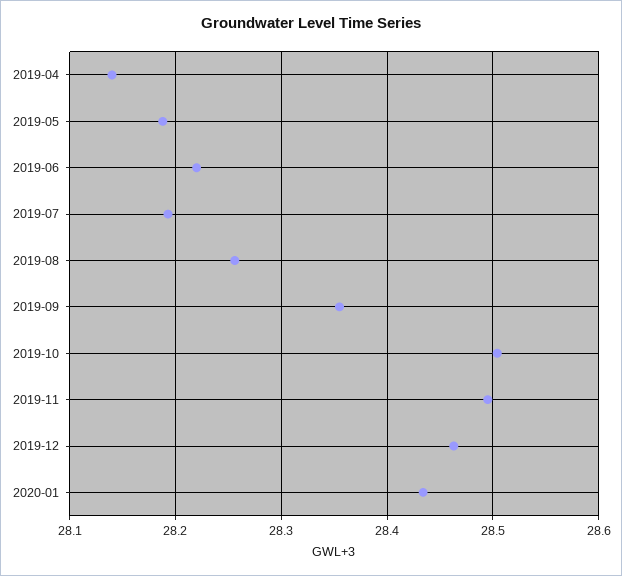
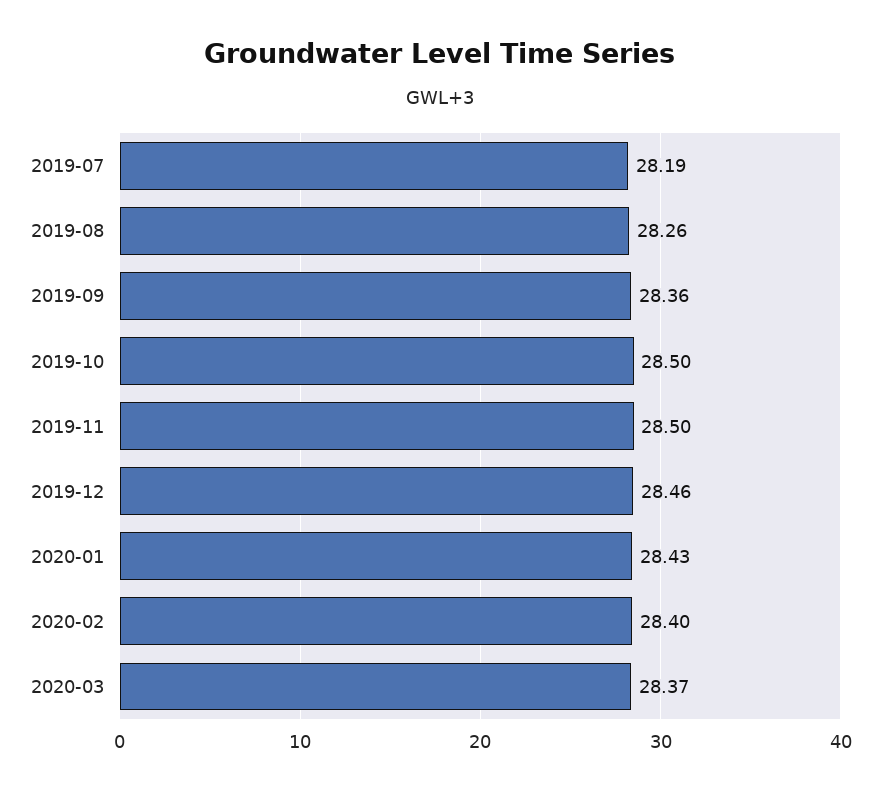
2019-04: 28.14 -> none
2019-05: 28.19 -> none
2019-06: 28.22 -> none
2020-02: none -> 28.4
2020-03: none -> 28.37

